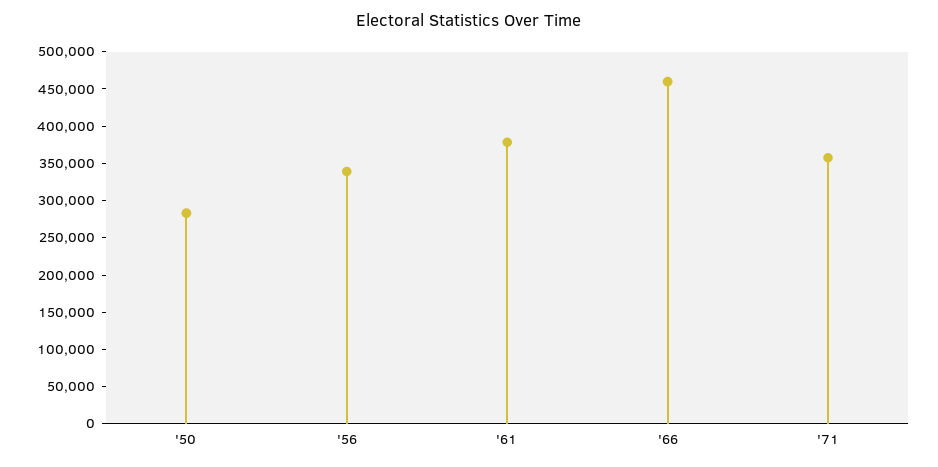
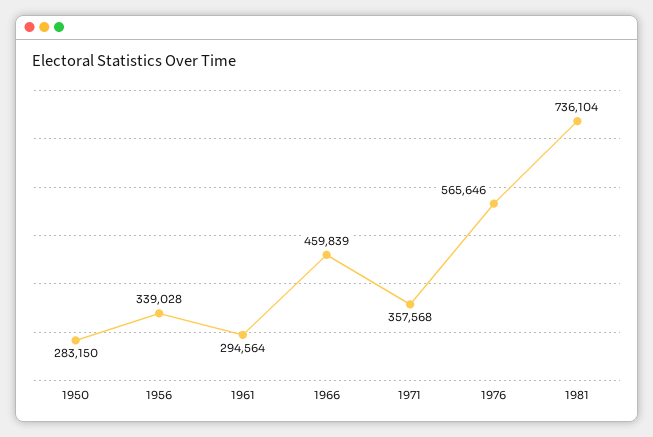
'61: 375000 -> 294564
1976: none -> 565646
1981: none -> 736104

